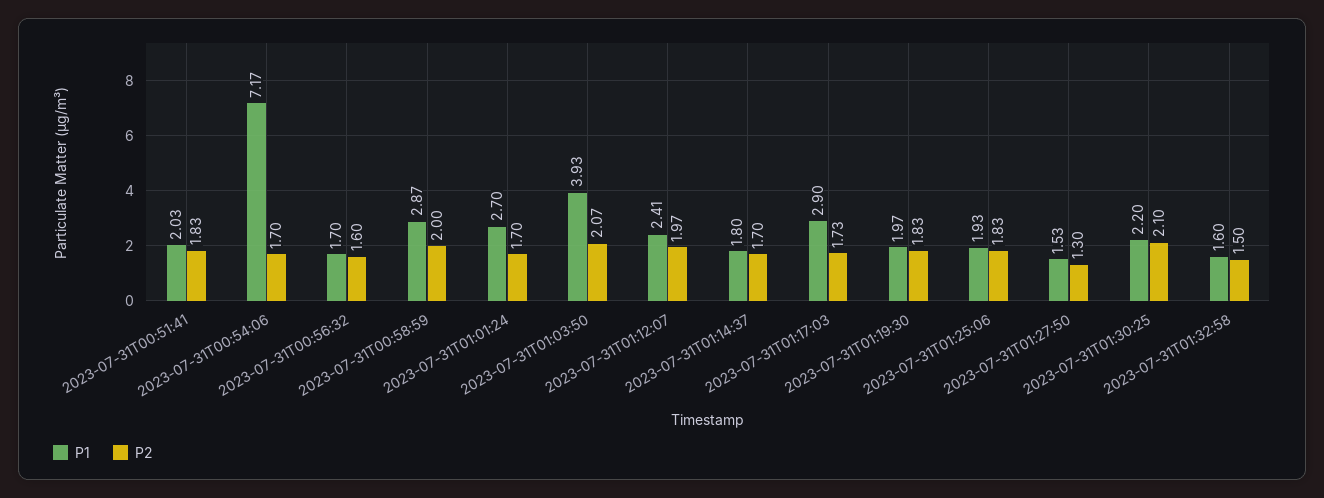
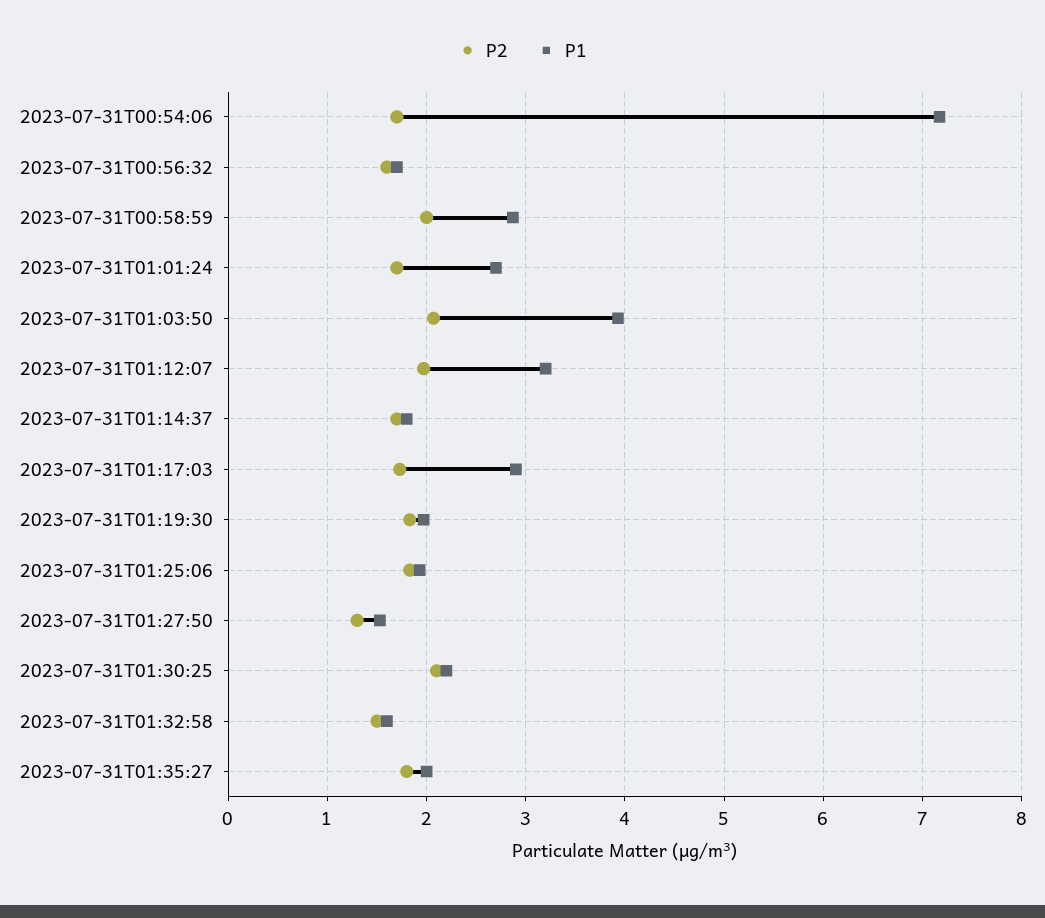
P1, 2023-07-31T00:51:41: 2.03 -> none
P2, 2023-07-31T00:51:41: 1.83 -> none
P1, 2023-07-31T01:12:07: 2.41 -> 3.2
P2, 2023-07-31T01:35:27: none -> 1.8
P1, 2023-07-31T01:35:27: none -> 2

